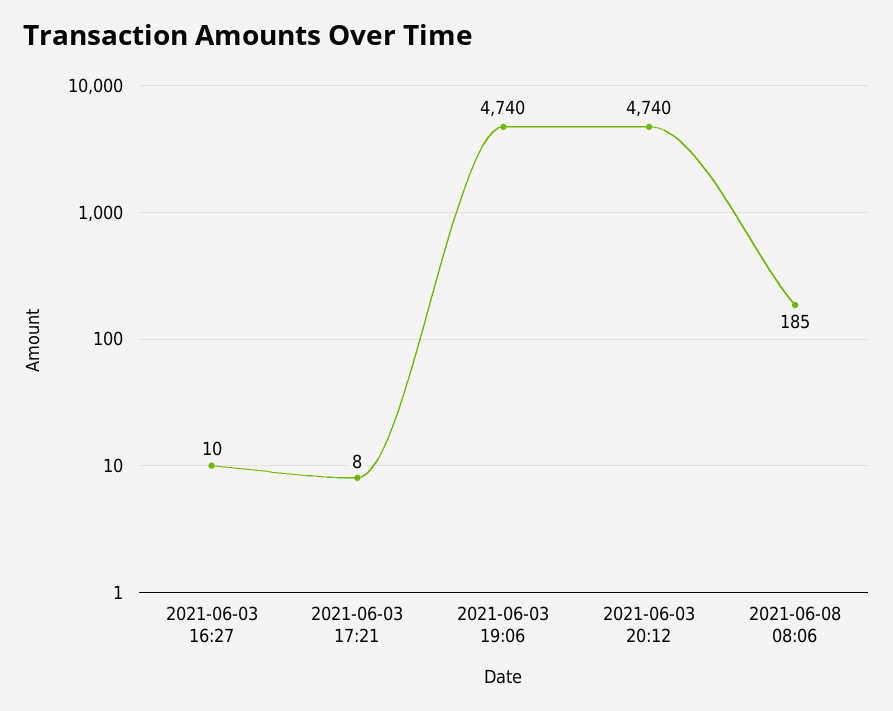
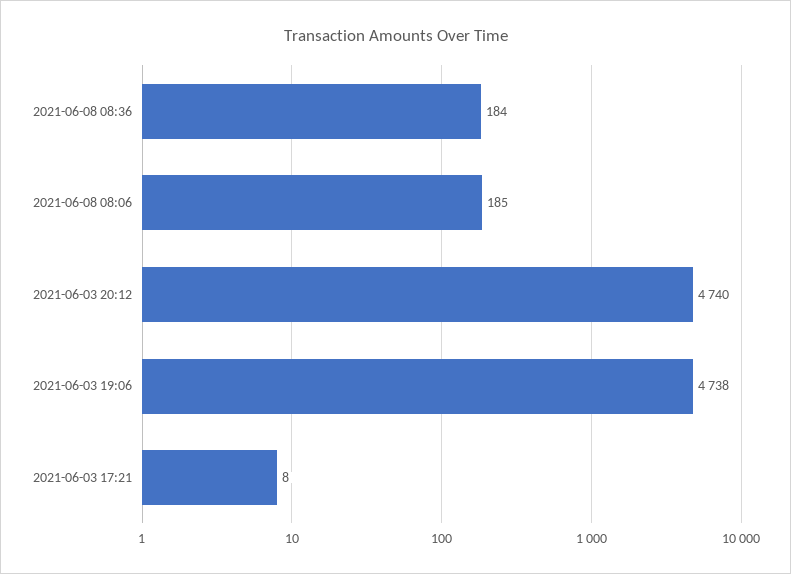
2021-06-03 16:27: 10 -> none
2021-06-03 19:06: 4740 -> 4738
2021-06-08 08:36: none -> 184

